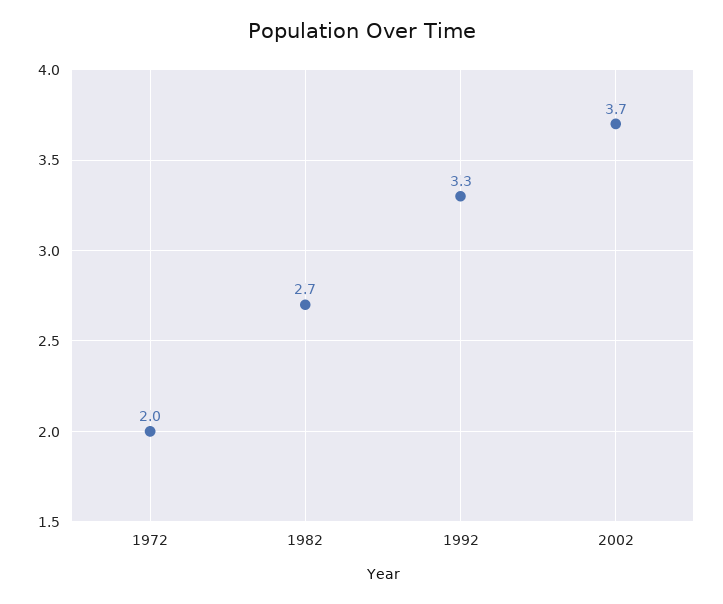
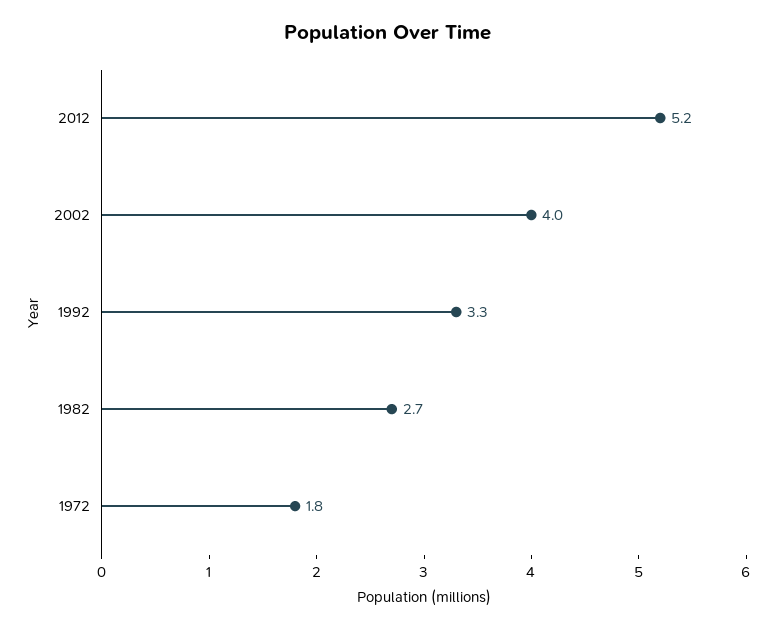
1972: 2 -> 1.8
2002: 3.7 -> 4
2012: none -> 5.2

